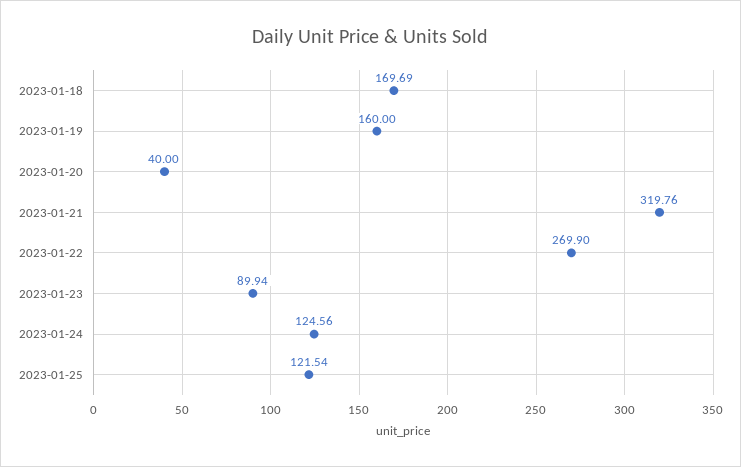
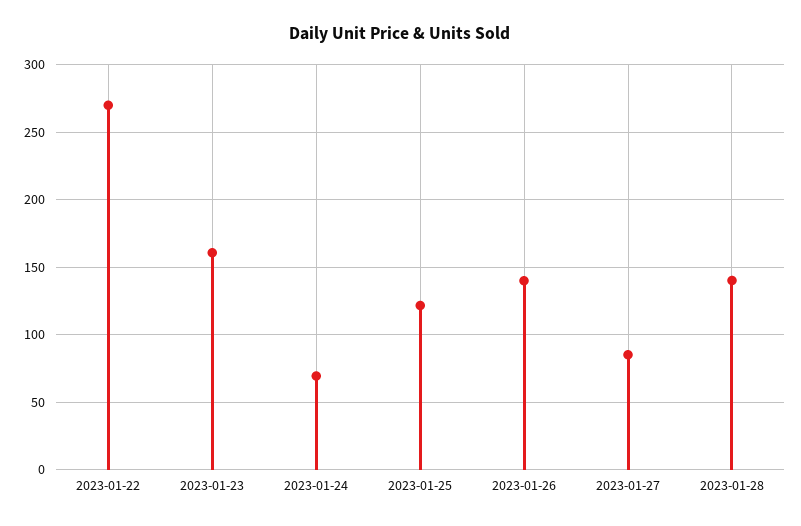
2023-01-18: 169.69 -> none
2023-01-19: 160 -> none
2023-01-20: 40 -> none
2023-01-21: 319.76 -> none
2023-01-23: 89.94 -> 160
2023-01-24: 124.56 -> 70
2023-01-26: none -> 140
2023-01-27: none -> 85
2023-01-28: none -> 140

